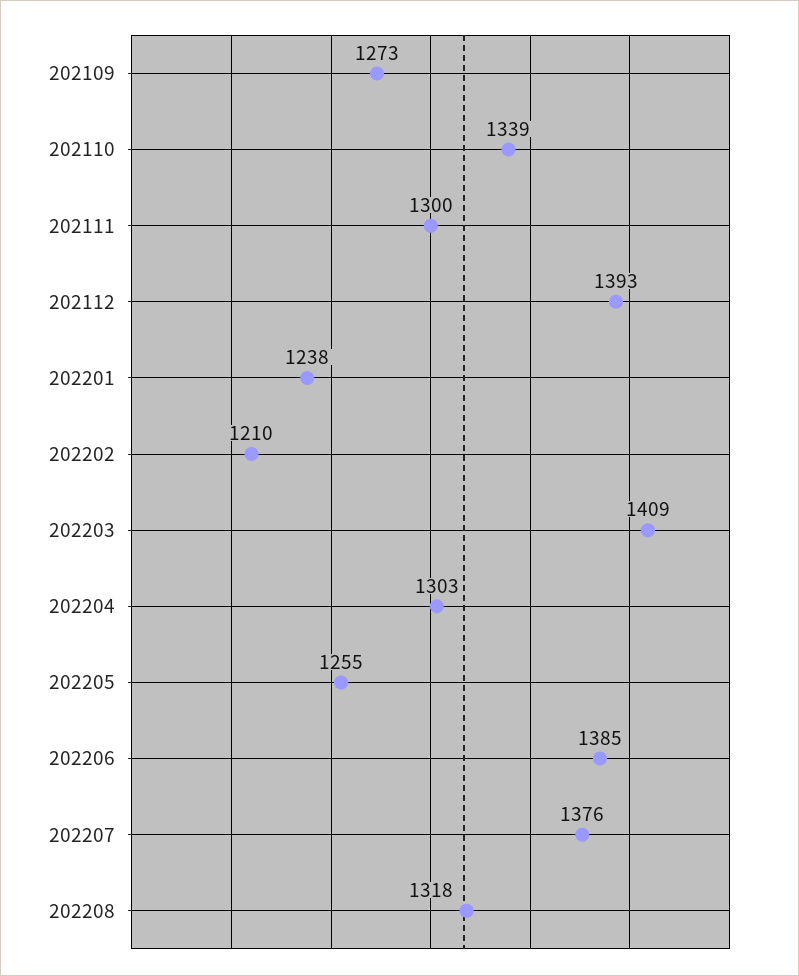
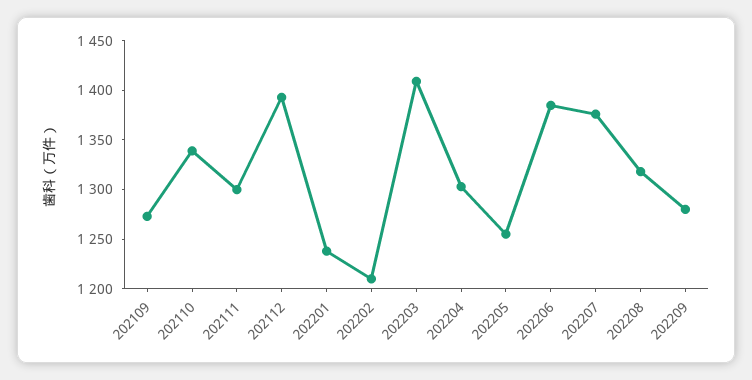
202209: none -> 1280

